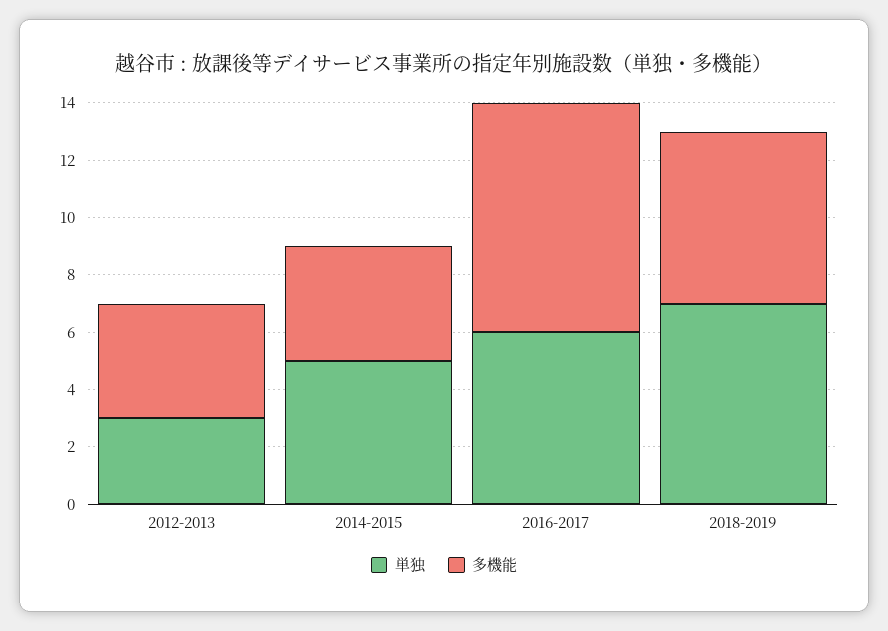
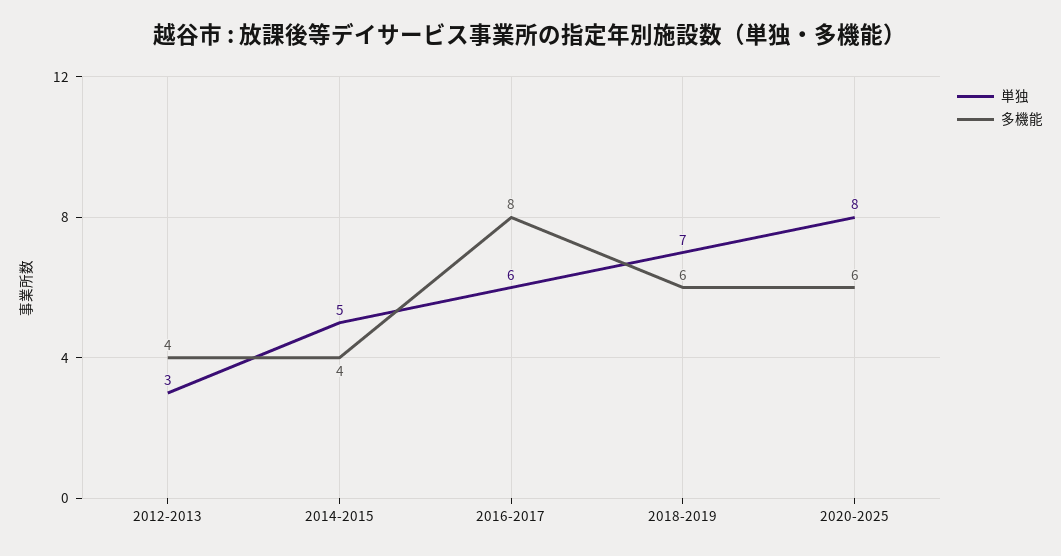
単独, 2020-2025: none -> 8
多機能, 2020-2025: none -> 6

